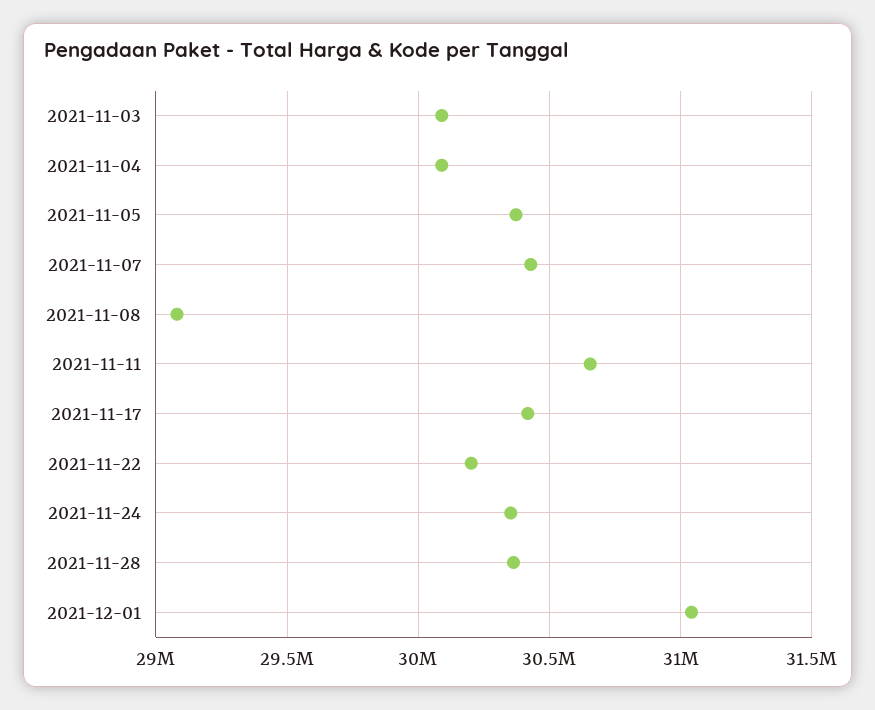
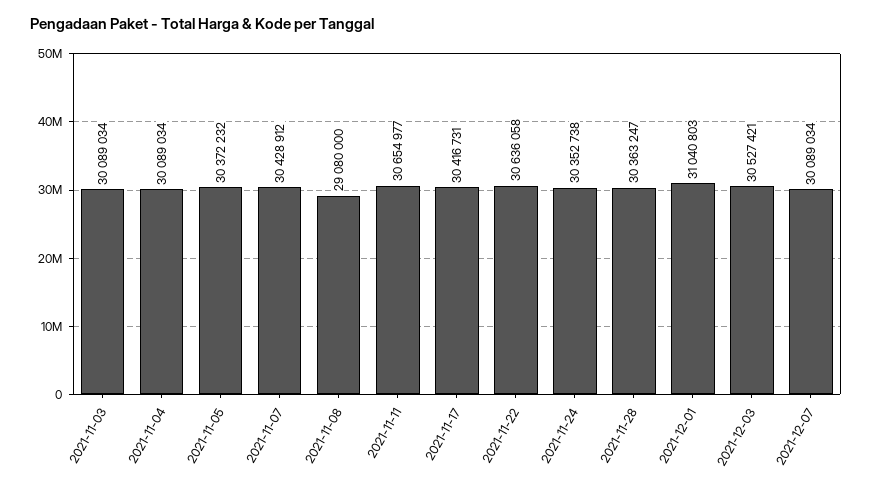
2021-11-22: 30200000 -> 30636058
2021-12-03: none -> 30527421
2021-12-07: none -> 30089034

